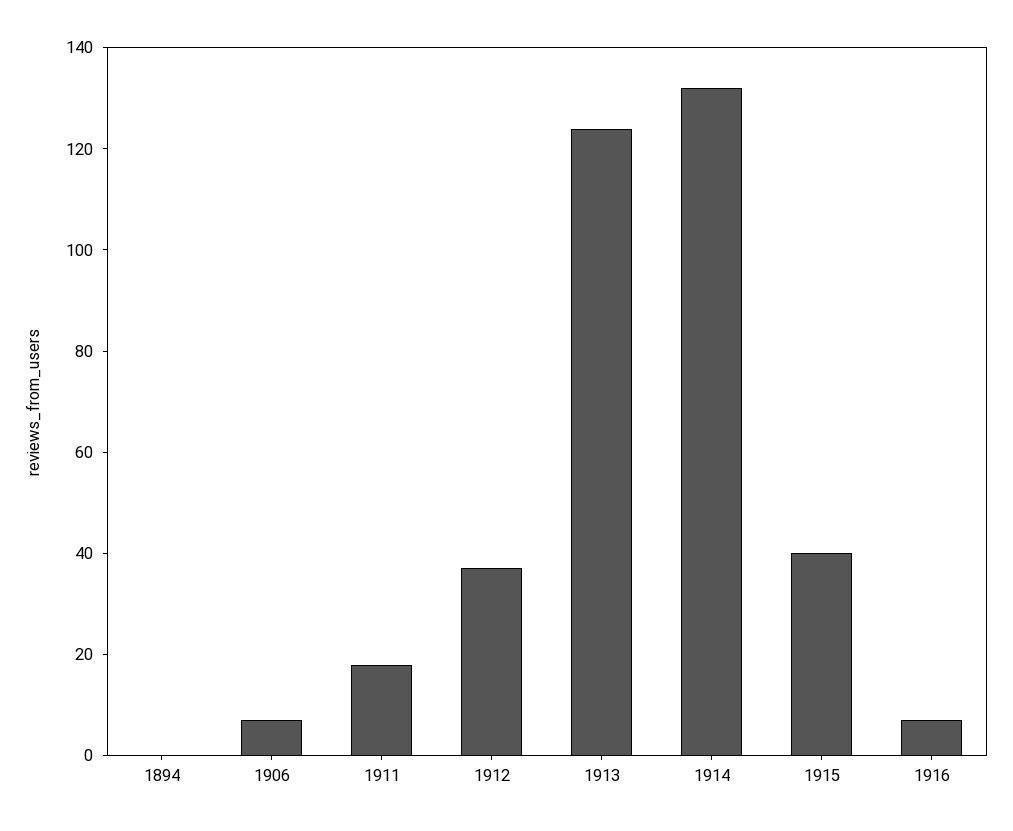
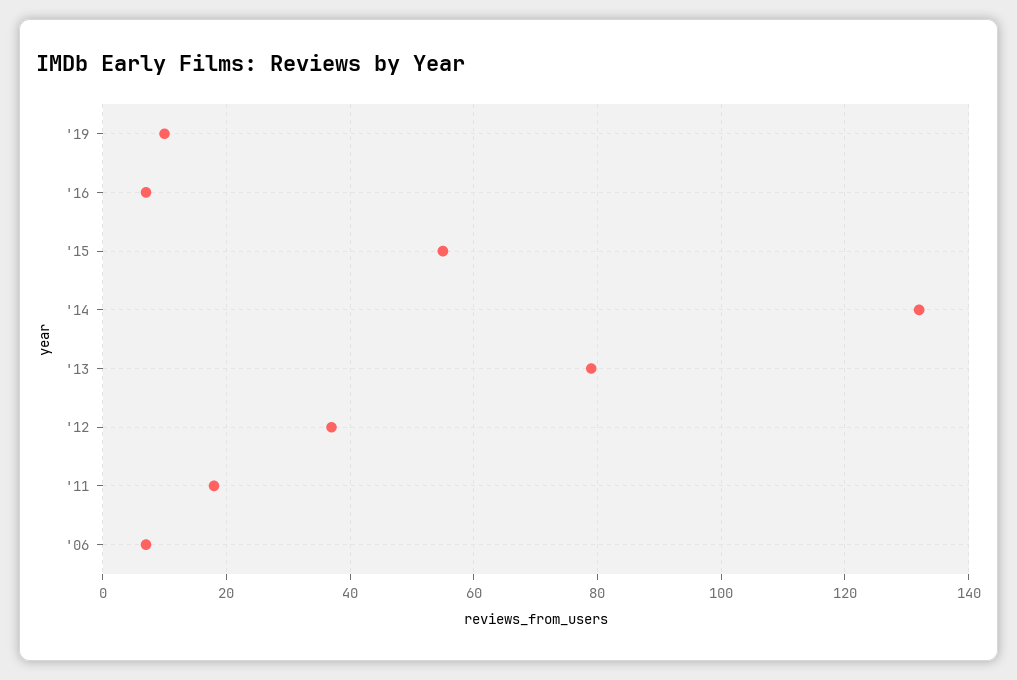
1894: 0 -> none
1913: 125 -> 80
1915: 40 -> 55
'19: none -> 10

